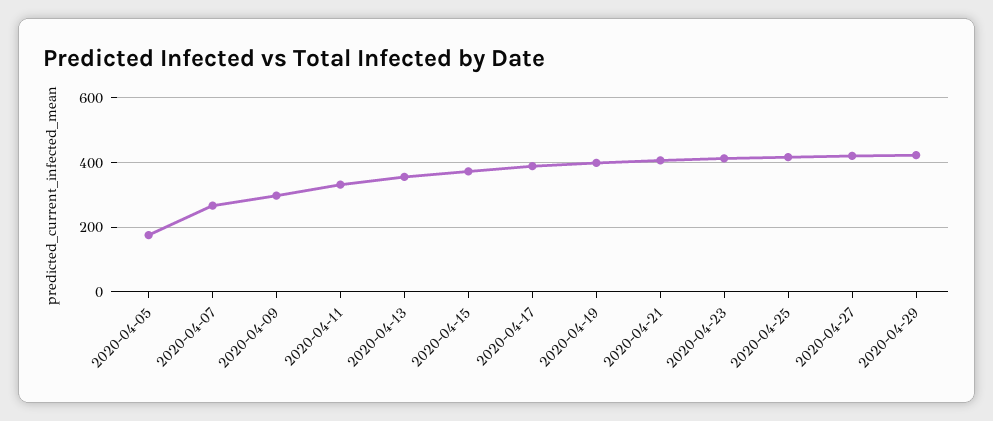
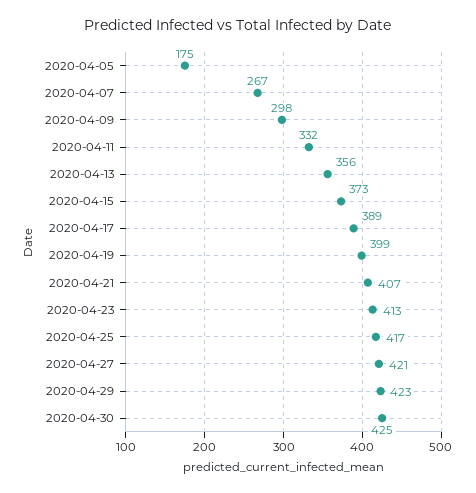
2020-04-30: none -> 425

